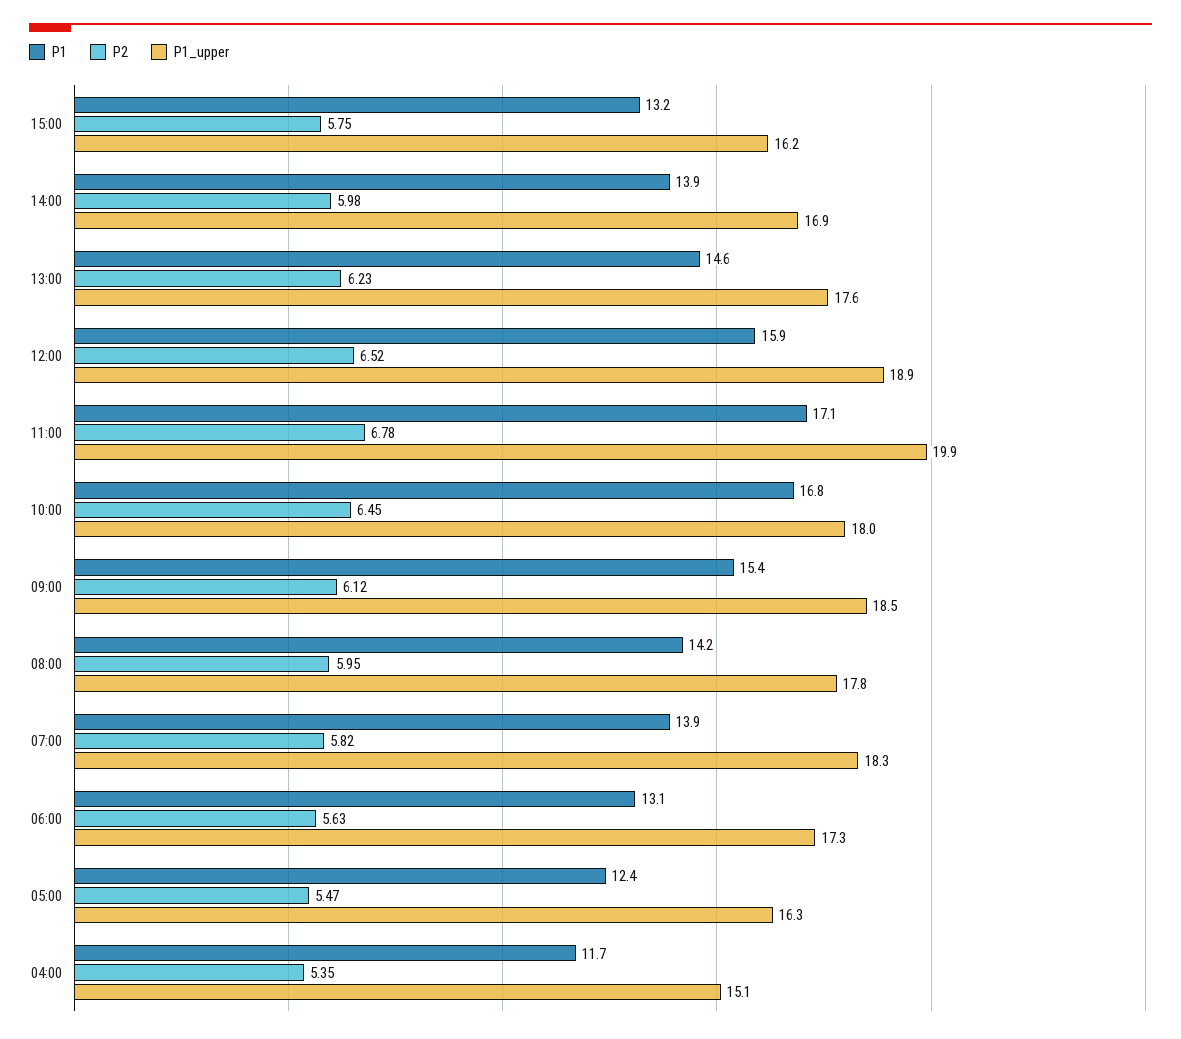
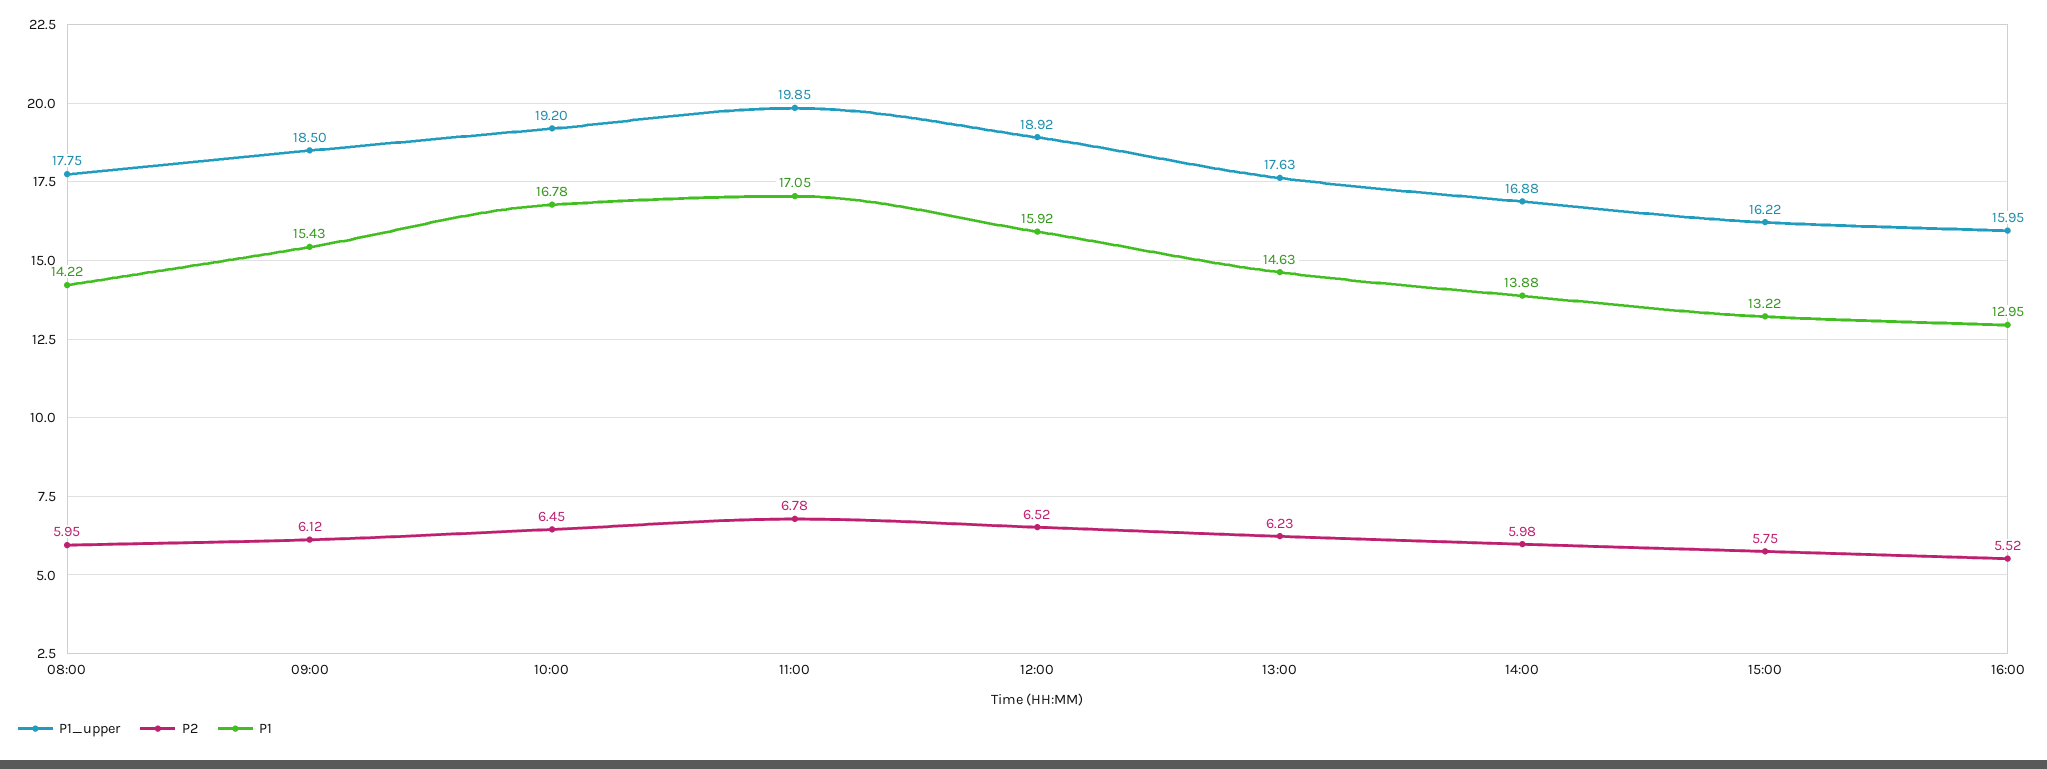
P1_upper, 10:00: 18 -> 19.2
P1, 07:00: 13.9 -> none
P2, 07:00: 5.82 -> none
P1_upper, 07:00: 18.3 -> none
P1, 06:00: 13.1 -> none
P2, 06:00: 5.63 -> none
P1_upper, 06:00: 17.3 -> none
P1, 05:00: 12.4 -> none
P2, 05:00: 5.47 -> none
P1_upper, 05:00: 16.3 -> none
P1, 04:00: 11.7 -> none
P2, 04:00: 5.35 -> none
P1_upper, 04:00: 15.1 -> none
P1_upper, 16:00: none -> 15.95
P2, 16:00: none -> 5.52
P1, 16:00: none -> 12.95

